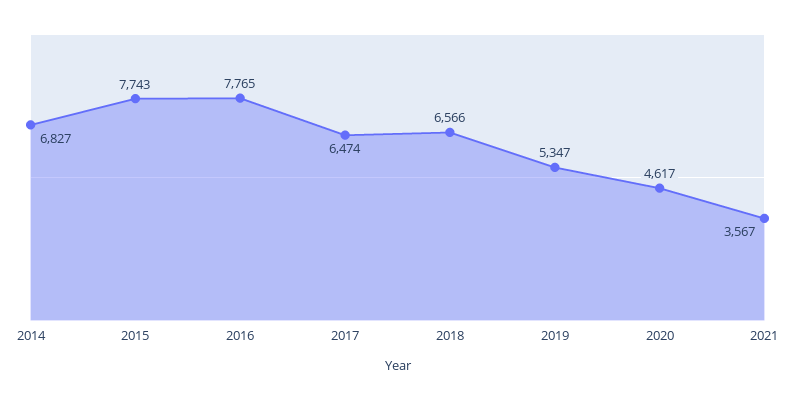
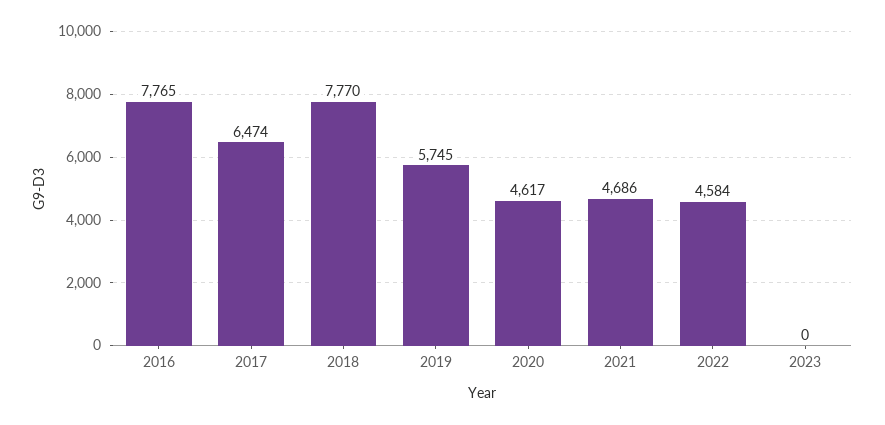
2014: 6827 -> none
2015: 7743 -> none
2018: 6566 -> 7770
2019: 5347 -> 5745
2021: 3567 -> 4686
2022: none -> 4584
2023: none -> 0

